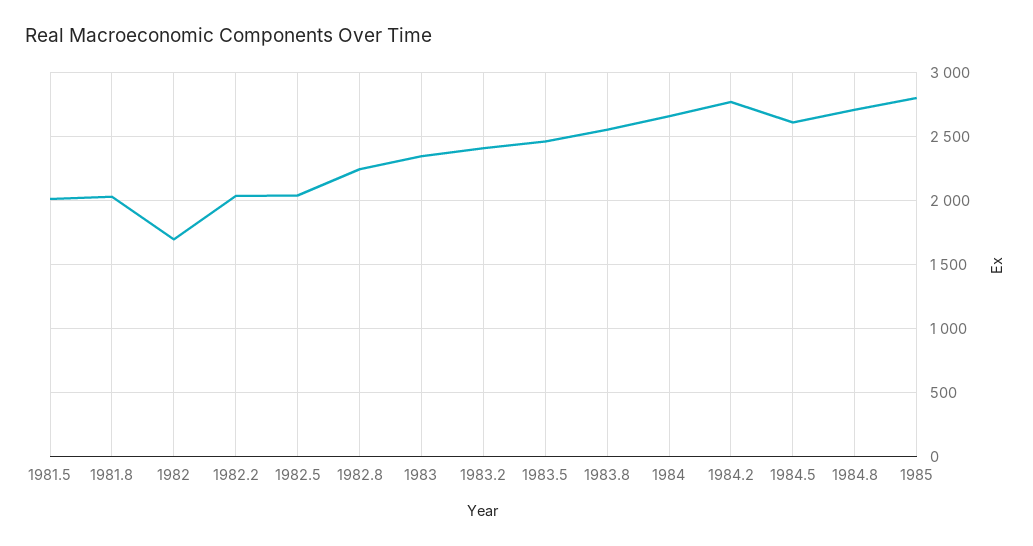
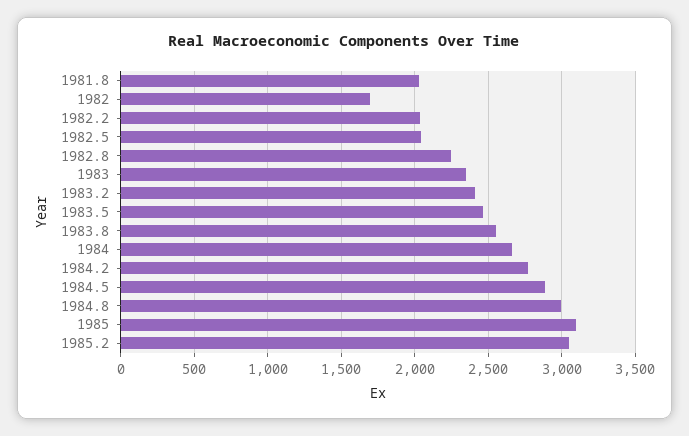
1981.5: 2000 -> none
1984.5: 2600 -> 2900
1984.8: 2700 -> 3000
1985: 2800 -> 3100
1985.2: none -> 3050

